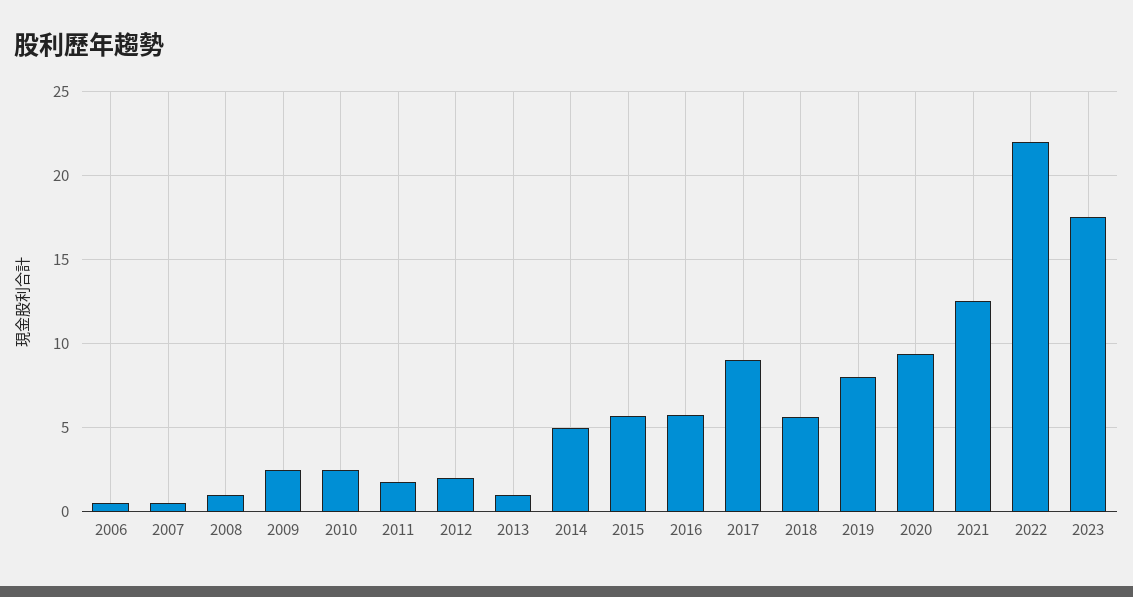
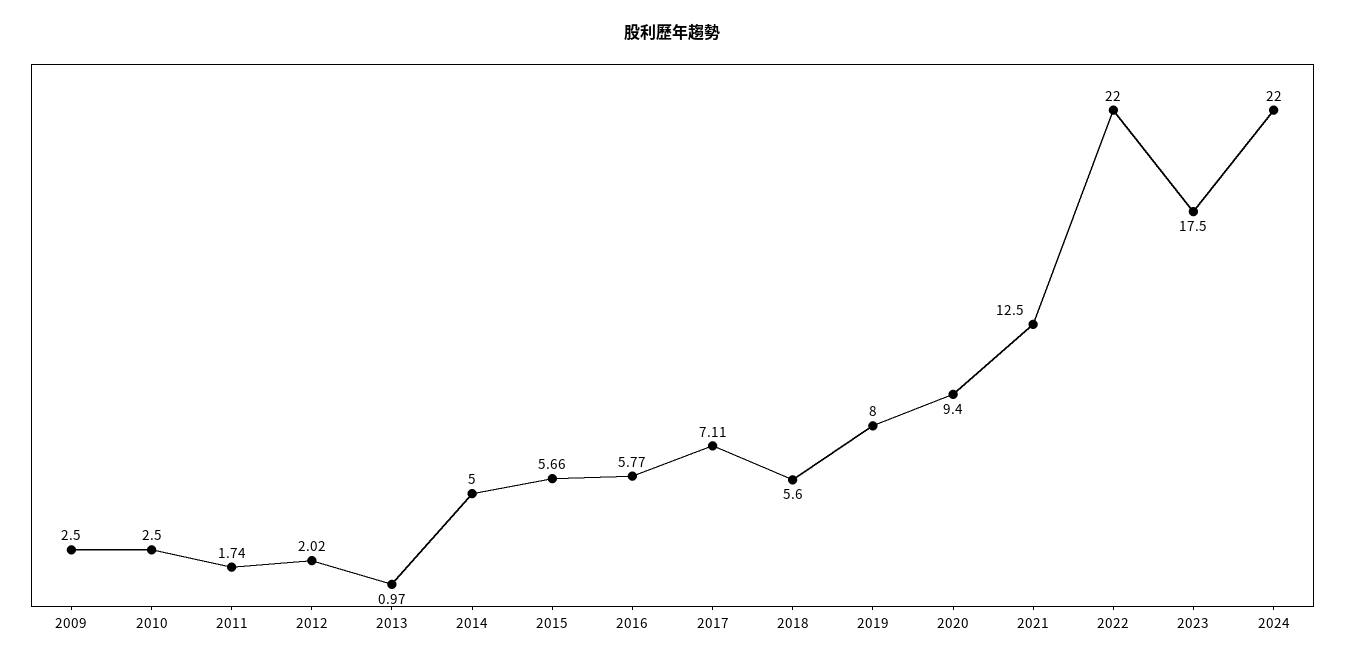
2006: 0.5 -> none
2007: 0.5 -> none
2008: 1 -> none
2017: 9 -> 7.11
2024: none -> 22

